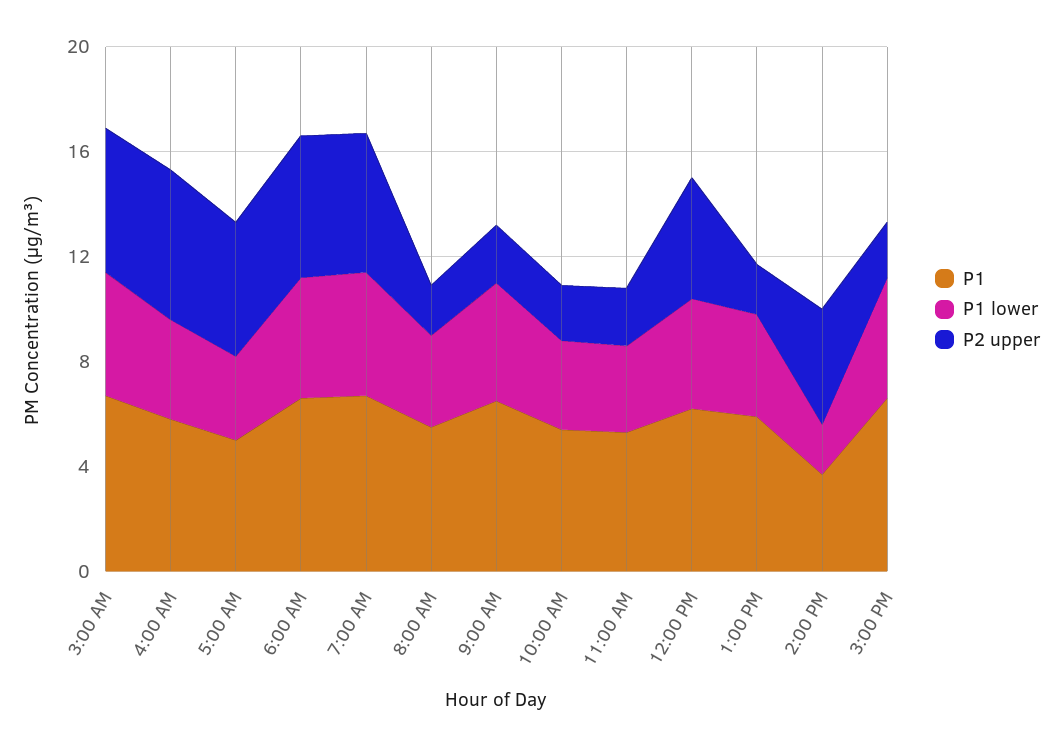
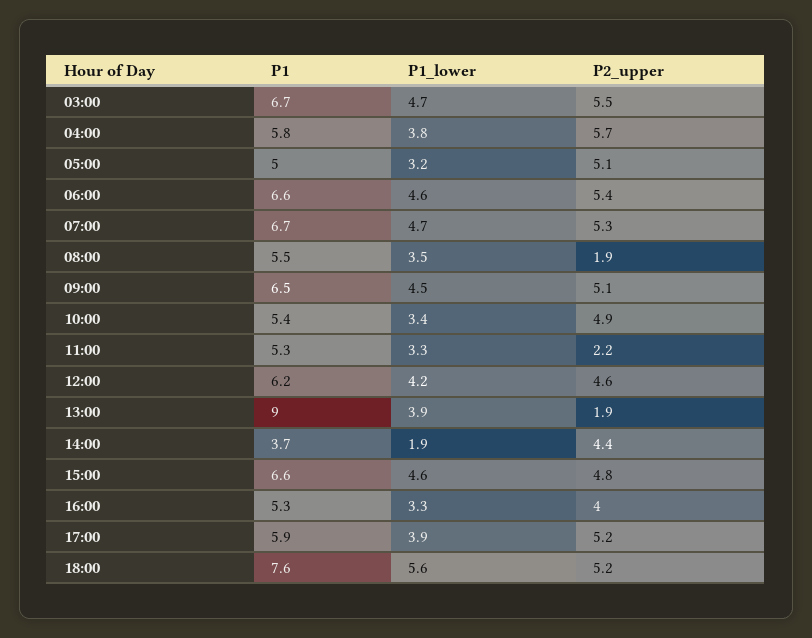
P2 upper, 9:00 AM: 2 -> 5.1
P2 upper, 10:00 AM: 2 -> 4.9
P1, 1:00 PM: 6 -> 9
P2 upper, 3:00 PM: 2 -> 4.8
P1, 16:00: none -> 5.3
P1 lower, 16:00: none -> 3.3
P2 upper, 16:00: none -> 4
P1, 17:00: none -> 5.9
P1 lower, 17:00: none -> 3.9
P2 upper, 17:00: none -> 5.2
P1, 18:00: none -> 7.6
P1 lower, 18:00: none -> 5.6
P2 upper, 18:00: none -> 5.2

